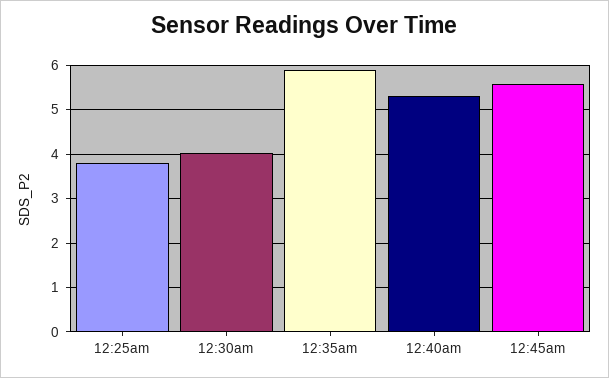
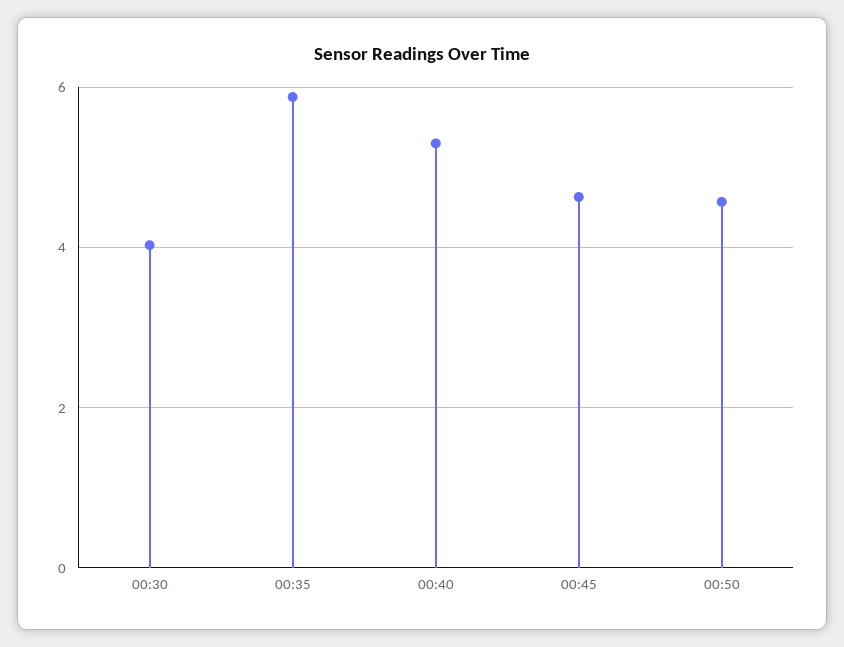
12:25am: 3.8 -> none
12:45am: 5.6 -> 4.6
00:50: none -> 4.6

